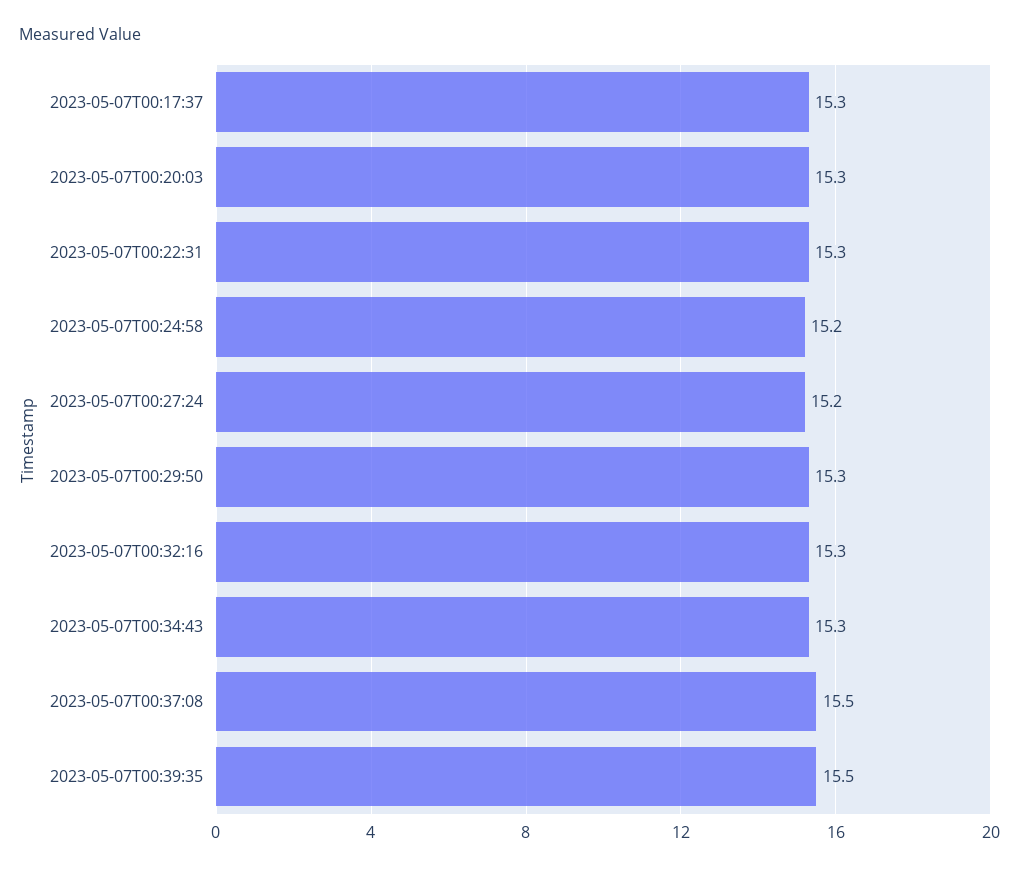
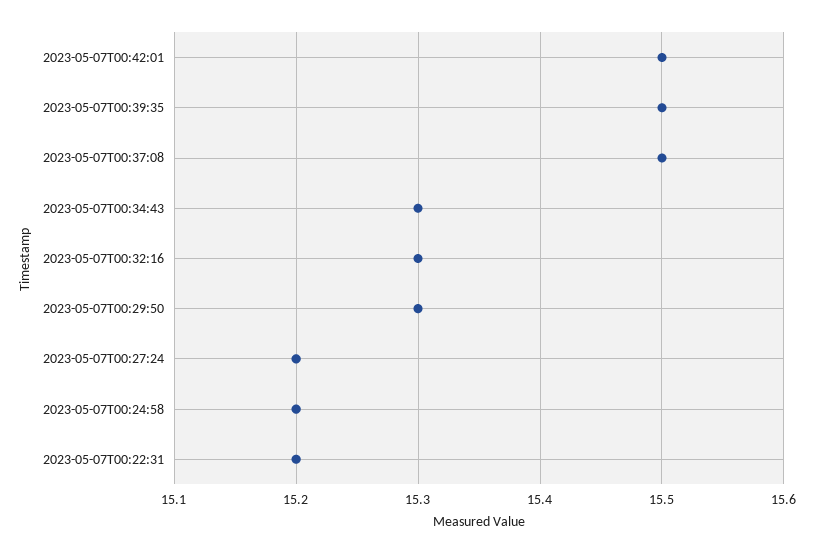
2023-05-07T00:17:37: 15.3 -> none
2023-05-07T00:20:03: 15.3 -> none
2023-05-07T00:22:31: 15.3 -> 15.2
2023-05-07T00:42:01: none -> 15.5

